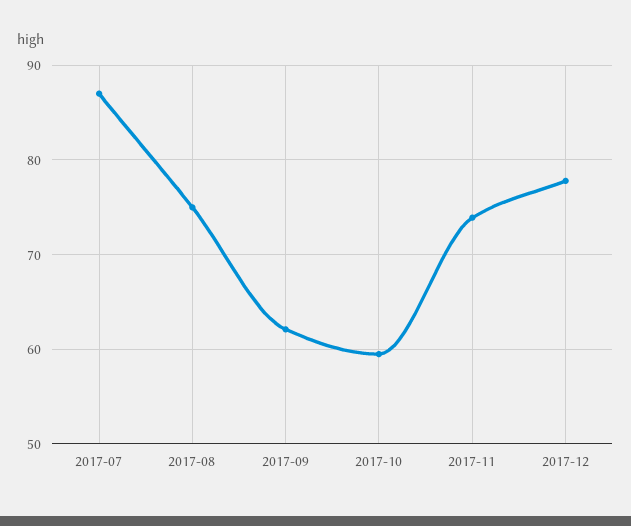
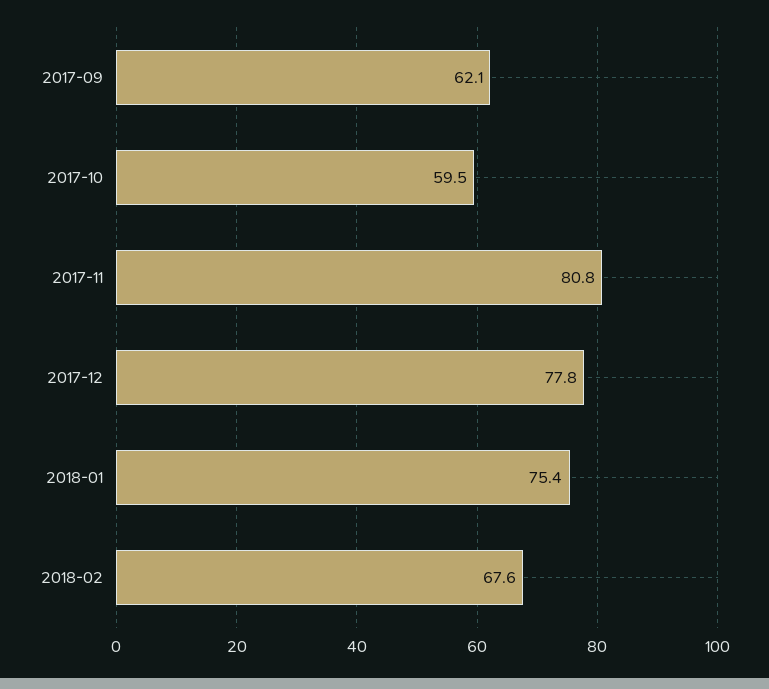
2017-07: 87 -> none
2017-08: 75 -> none
2017-11: 74 -> 80.8
2018-01: none -> 75.4
2018-02: none -> 67.6

